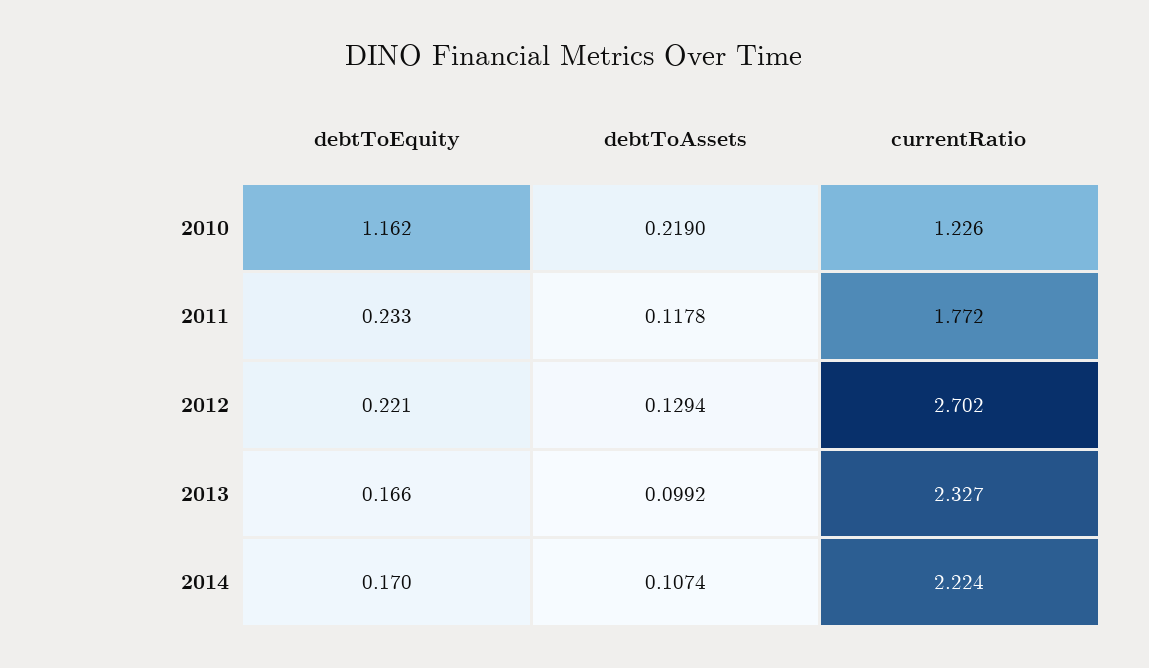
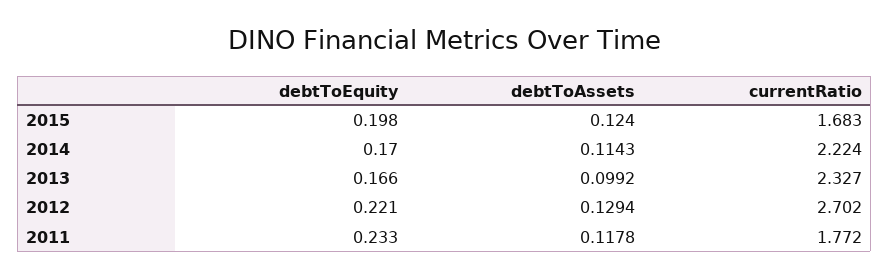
debtToEquity, 2010: 1.162 -> none
debtToAssets, 2010: 0.219 -> none
currentRatio, 2010: 1.226 -> none
debtToAssets, 2014: 0.1074 -> 0.1143
debtToEquity, 2015: none -> 0.198
debtToAssets, 2015: none -> 0.124
currentRatio, 2015: none -> 1.683

